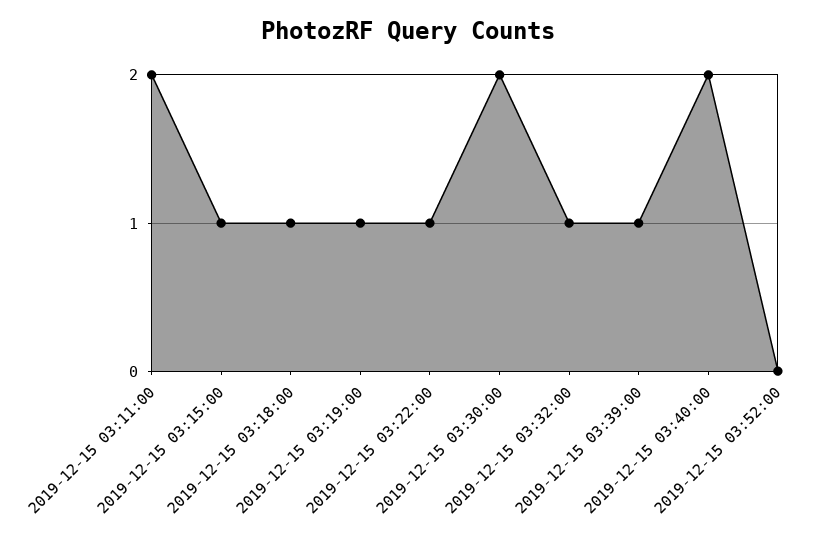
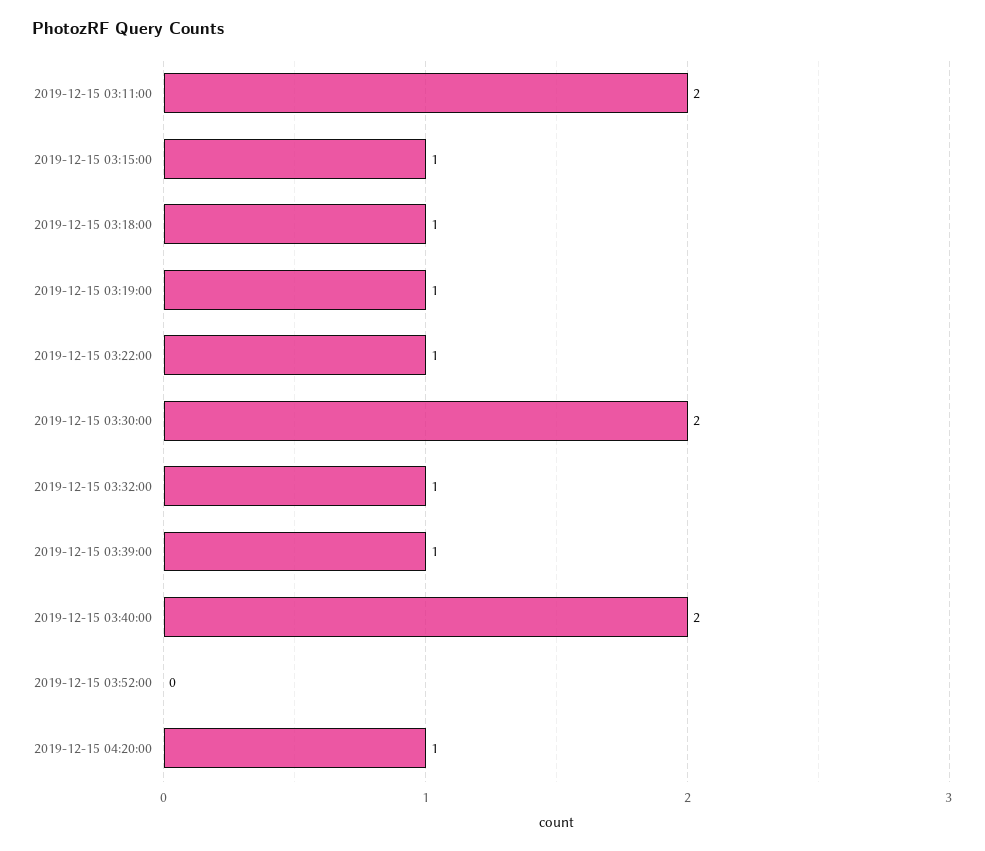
2019-12-15 04:20:00: none -> 1

